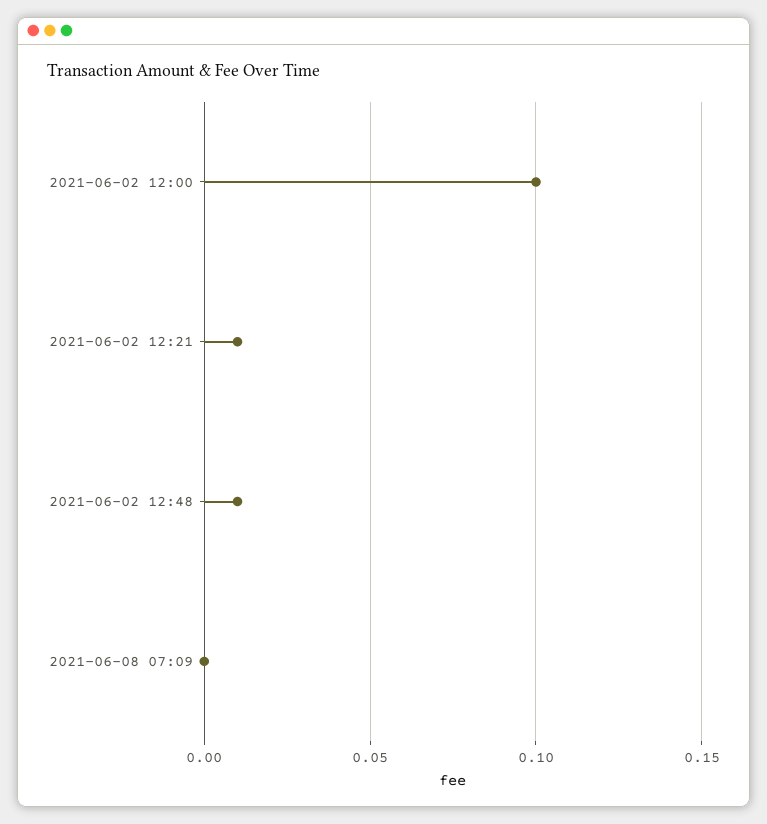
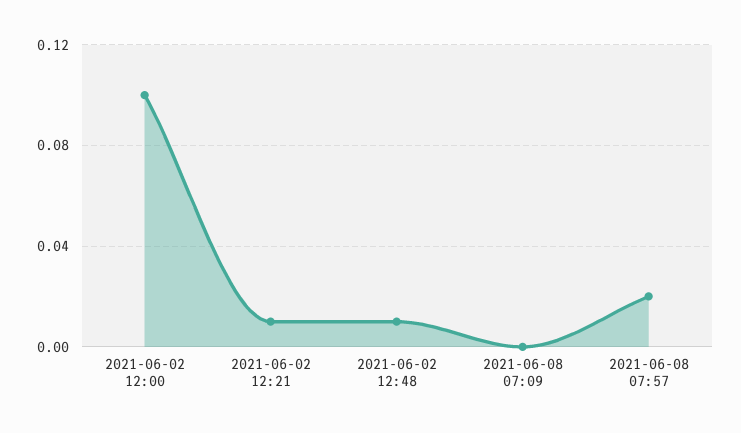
2021-06-08 07:57: none -> 0.02

